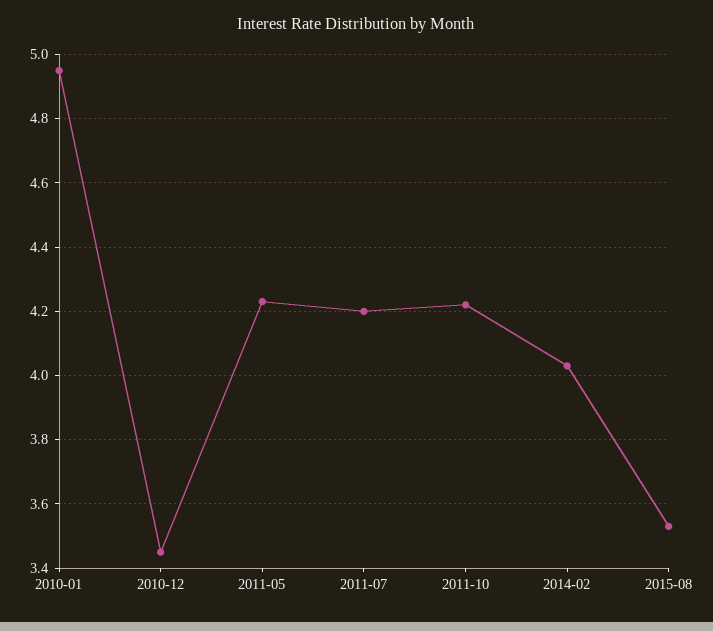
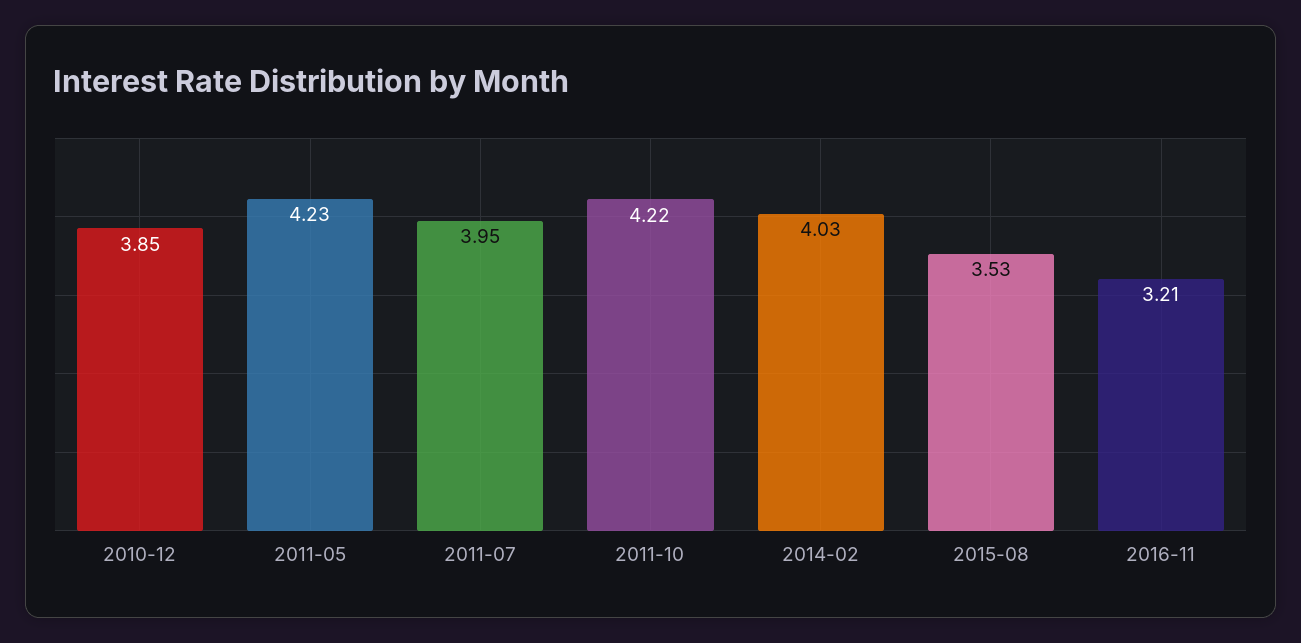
2010-01: 4.95 -> none
2010-12: 3.45 -> 3.85
2011-07: 4.2 -> 3.95
2016-11: none -> 3.21

